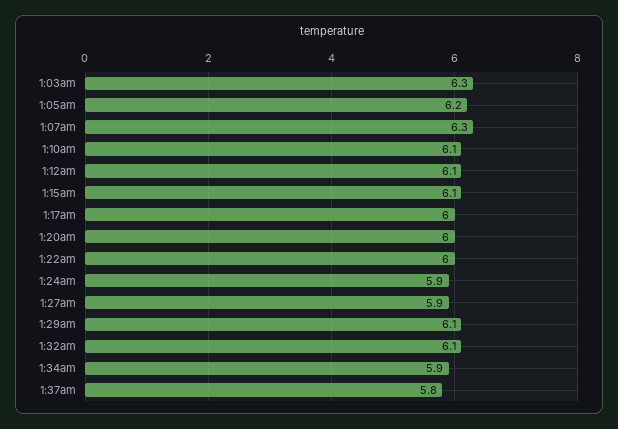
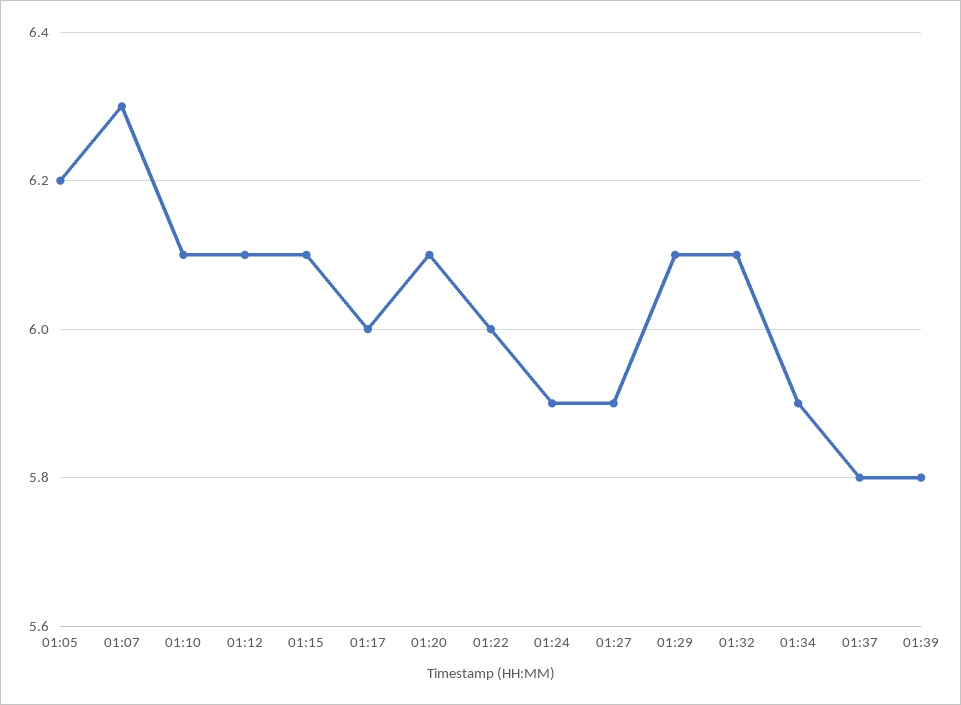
1:03am: 6.3 -> none
1:20am: 6 -> 6.1
01:39: none -> 5.8

